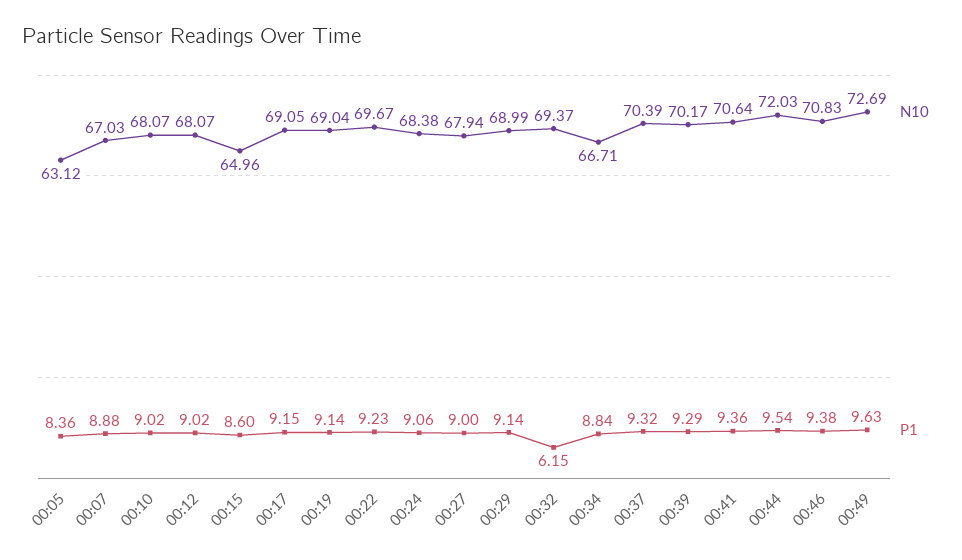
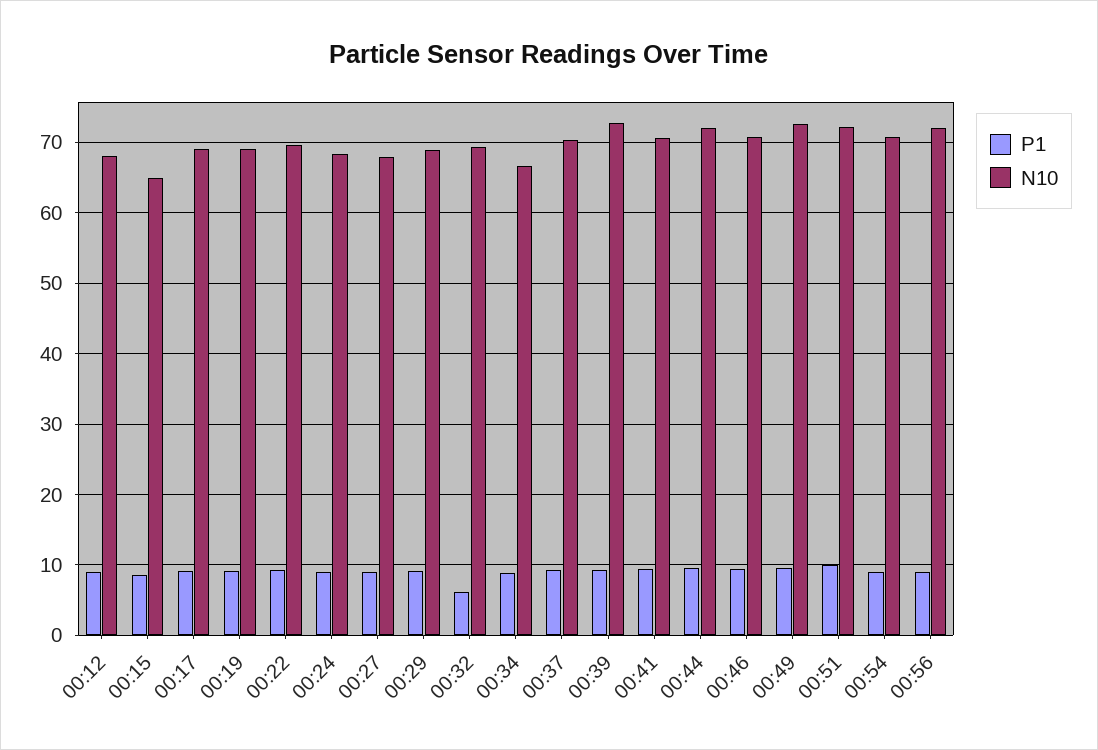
N10, 00:05: 63.12 -> none
P1, 00:05: 8.36 -> none
N10, 00:07: 67.03 -> none
P1, 00:07: 8.88 -> none
N10, 00:10: 68.07 -> none
P1, 00:10: 9.02 -> none
N10, 00:39: 70.17 -> 73
P1, 00:51: none -> 10
N10, 00:51: none -> 72
P1, 00:54: none -> 9
N10, 00:54: none -> 71
P1, 00:56: none -> 9
N10, 00:56: none -> 72

